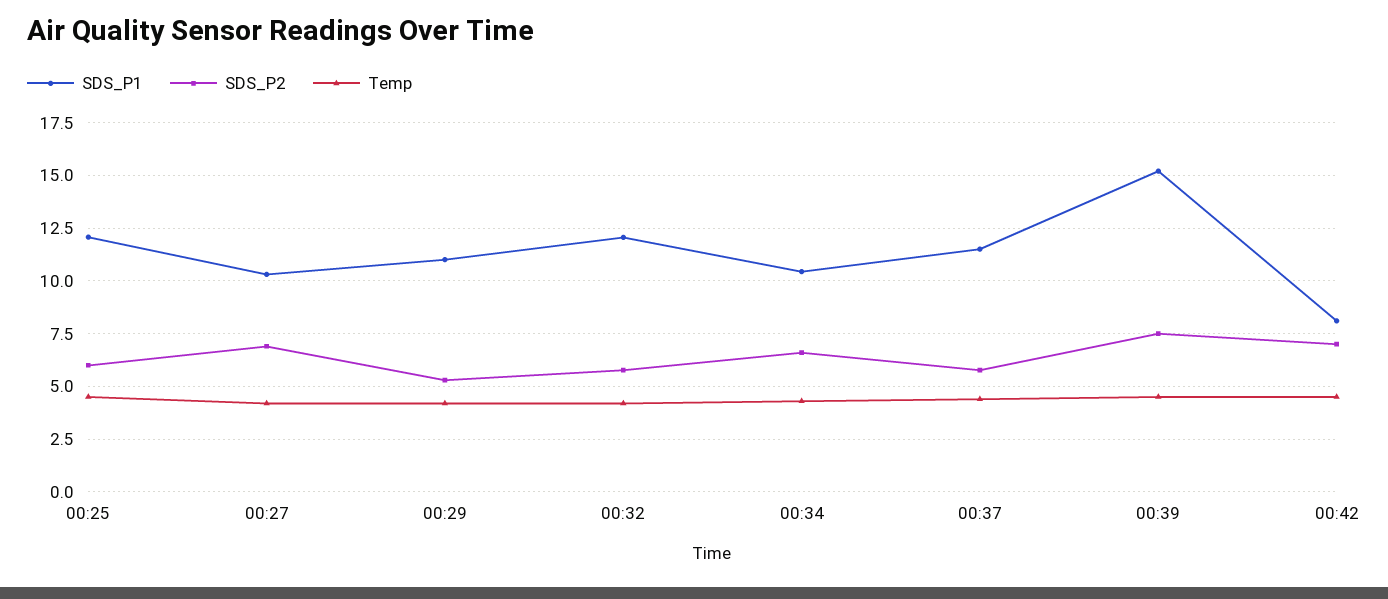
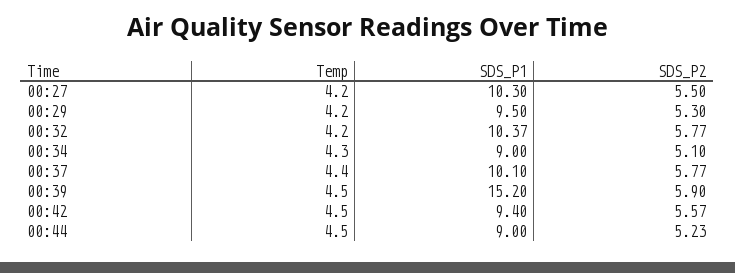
SDS_P1, 00:25: 12 -> none
SDS_P2, 00:25: 6 -> none
Temp, 00:25: 4.5 -> none
SDS_P2, 00:27: 7 -> 5.5
SDS_P1, 00:29: 11 -> 9.5
SDS_P1, 00:32: 12 -> 10.37
SDS_P1, 00:34: 10.5 -> 9
SDS_P2, 00:34: 6.5 -> 5.1
SDS_P1, 00:37: 11.5 -> 10.1
SDS_P2, 00:39: 7.5 -> 5.9
SDS_P1, 00:42: 8 -> 9.4
SDS_P2, 00:42: 7 -> 5.57
Temp, 00:44: none -> 4.5
SDS_P1, 00:44: none -> 9
SDS_P2, 00:44: none -> 5.23

